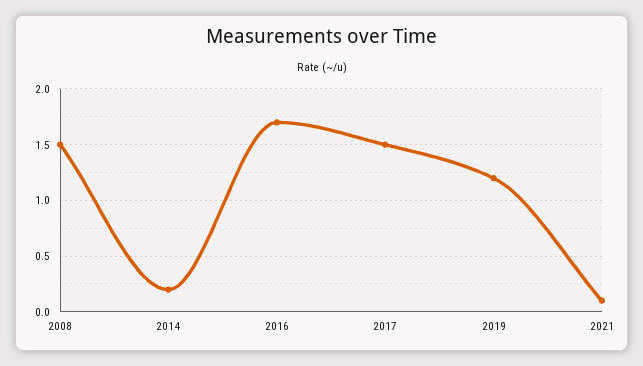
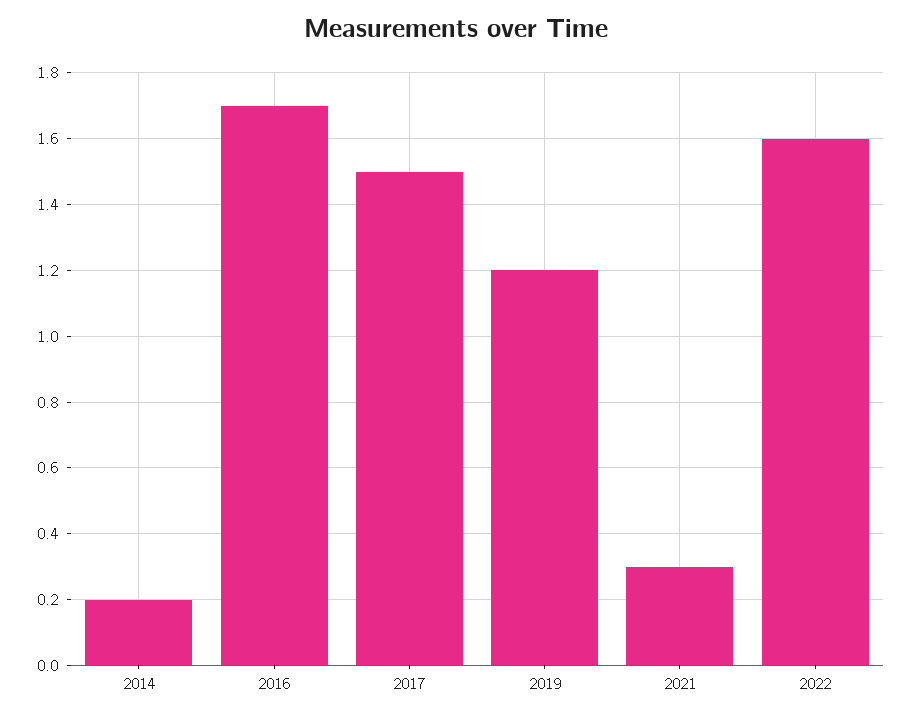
2008: 1.5 -> none
2021: 0.1 -> 0.3
2022: none -> 1.6

